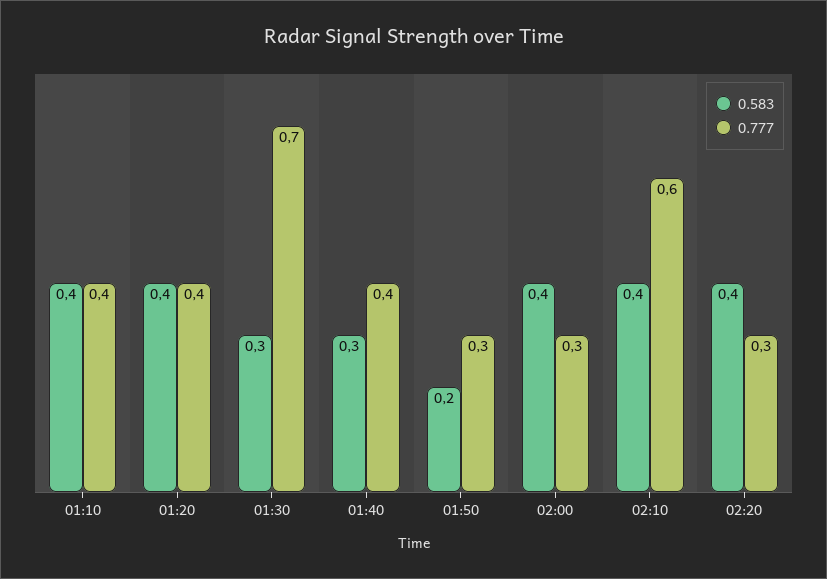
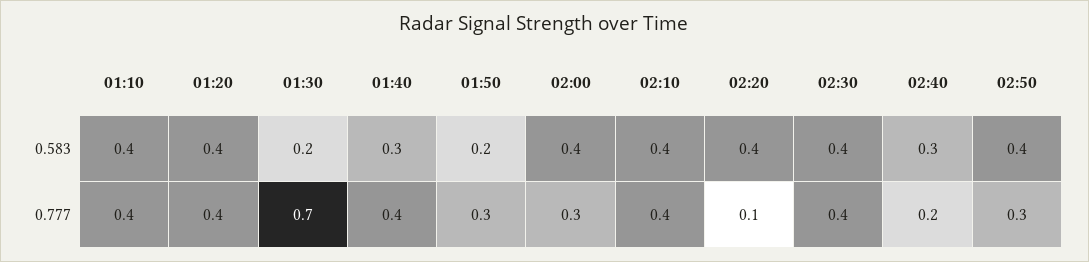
0.583, 01:30: 0.3 -> 0.2
0.777, 02:10: 0.6 -> 0.4
0.777, 02:20: 0.3 -> 0.1
0.583, 02:30: none -> 0.4
0.583, 02:40: none -> 0.3
0.583, 02:50: none -> 0.4
0.777, 02:30: none -> 0.4
0.777, 02:40: none -> 0.2
0.777, 02:50: none -> 0.3

